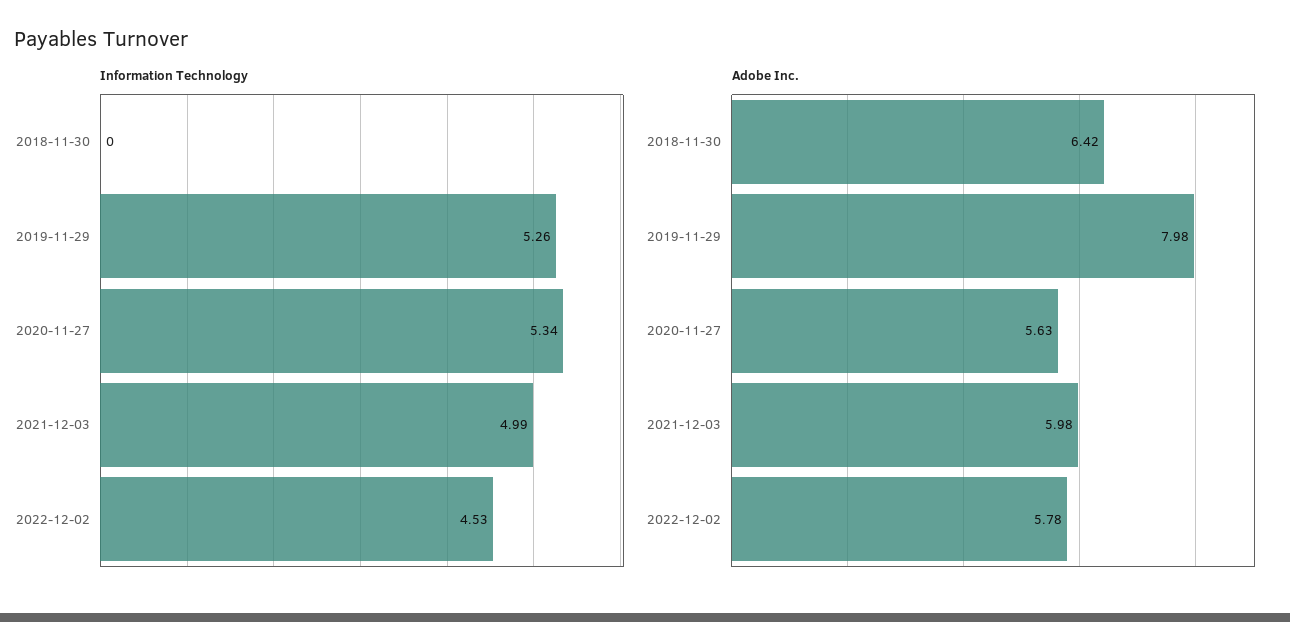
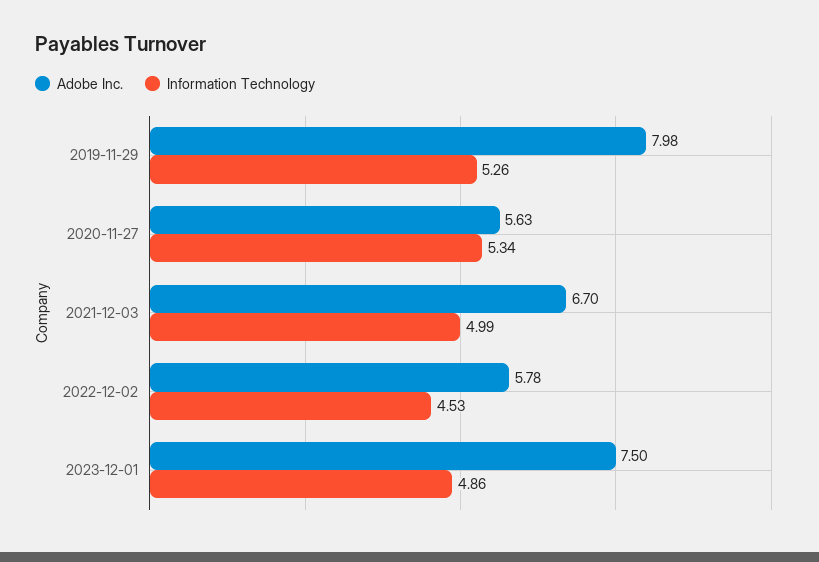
Information Technology, 2018-11-30: 0 -> none
Adobe Inc., 2018-11-30: 6.42 -> none
Adobe Inc., 2021-12-03: 5.98 -> 6.7
Adobe Inc., 2023-12-01: none -> 7.5
Information Technology, 2023-12-01: none -> 4.86

